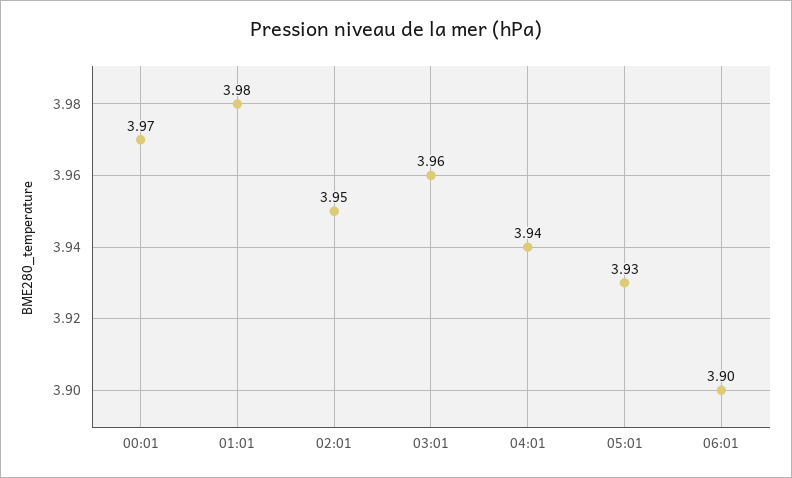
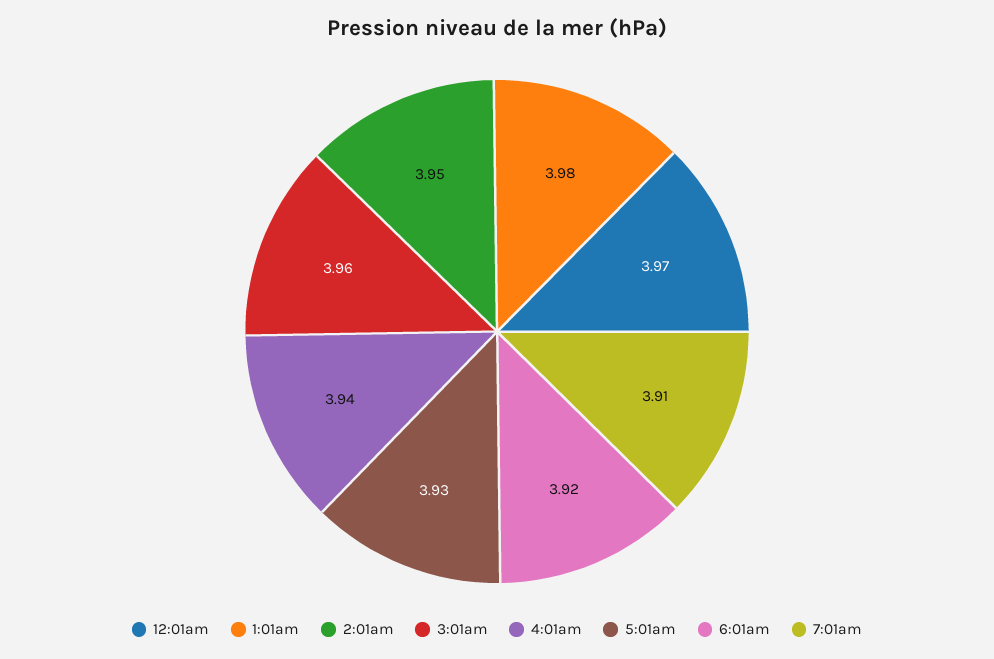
06:01: 3.9 -> 3.92
7:01am: none -> 3.91

